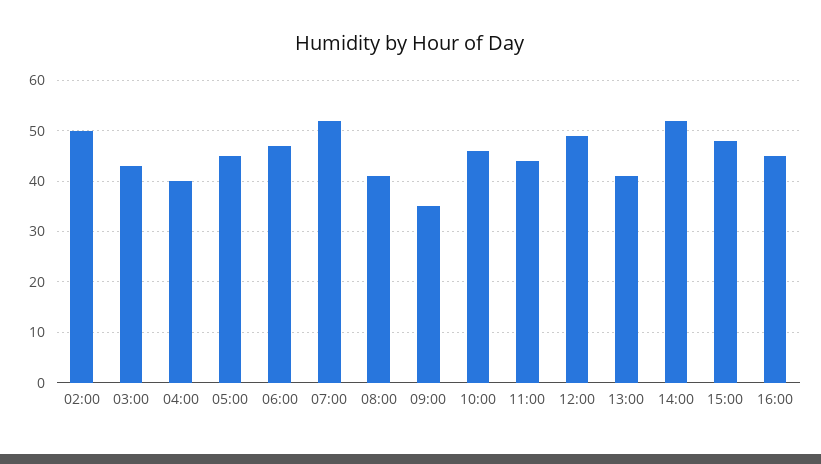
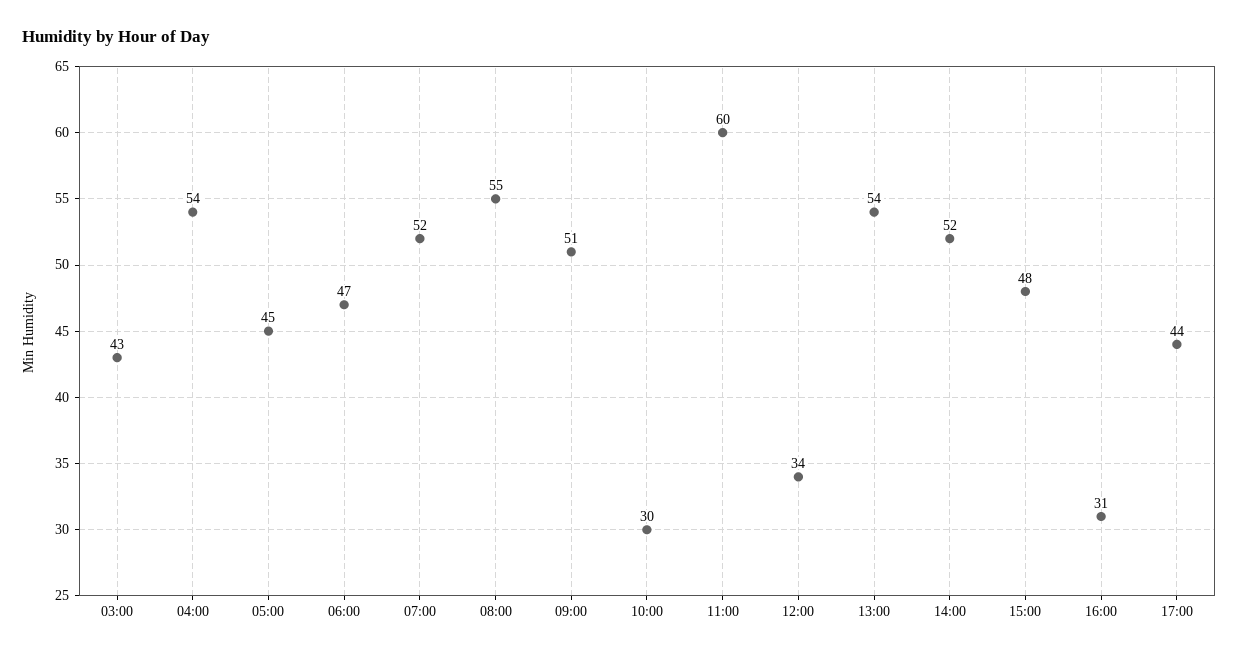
02:00: 50 -> none
04:00: 40 -> 54
08:00: 40 -> 55
09:00: 35 -> 51
10:00: 45 -> 30
11:00: 45 -> 60
12:00: 50 -> 34
13:00: 40 -> 54
16:00: 45 -> 31
17:00: none -> 44

